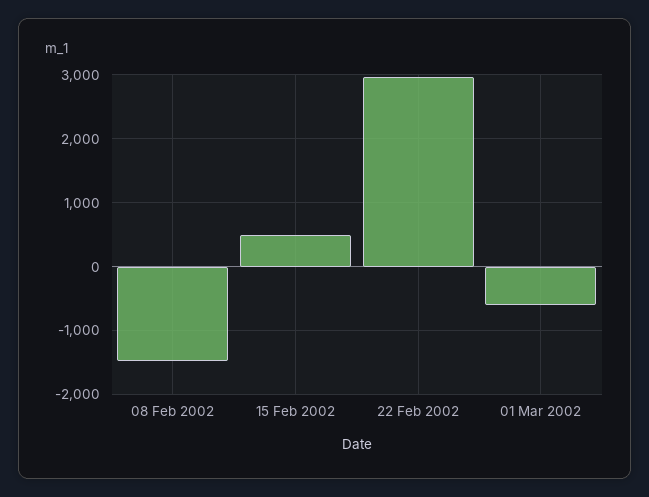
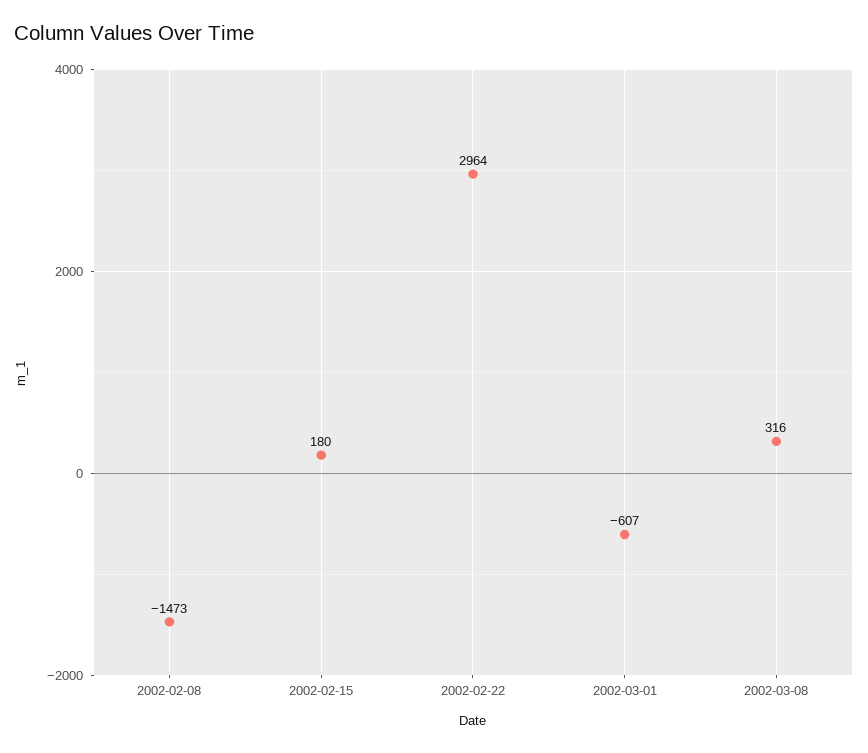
15 Feb 2002: 500 -> 180
2002-03-08: none -> 316

